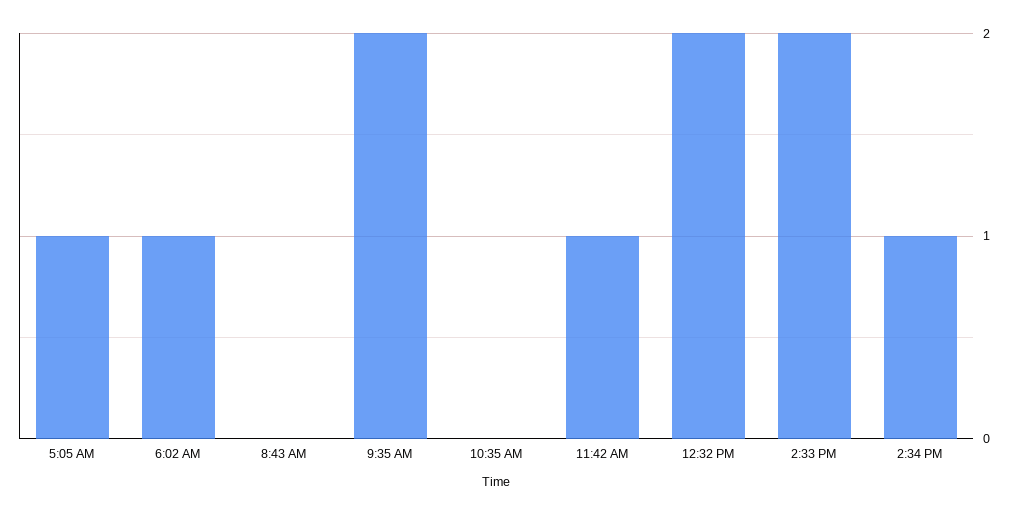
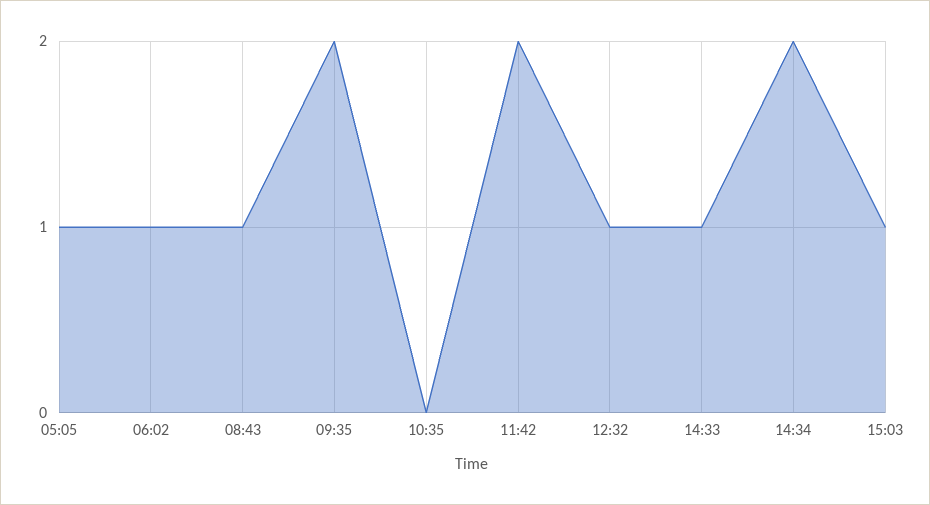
8:43 AM: 0 -> 1
11:42 AM: 1 -> 2
12:32 PM: 2 -> 1
2:33 PM: 2 -> 1
2:34 PM: 1 -> 2
15:03: none -> 1

